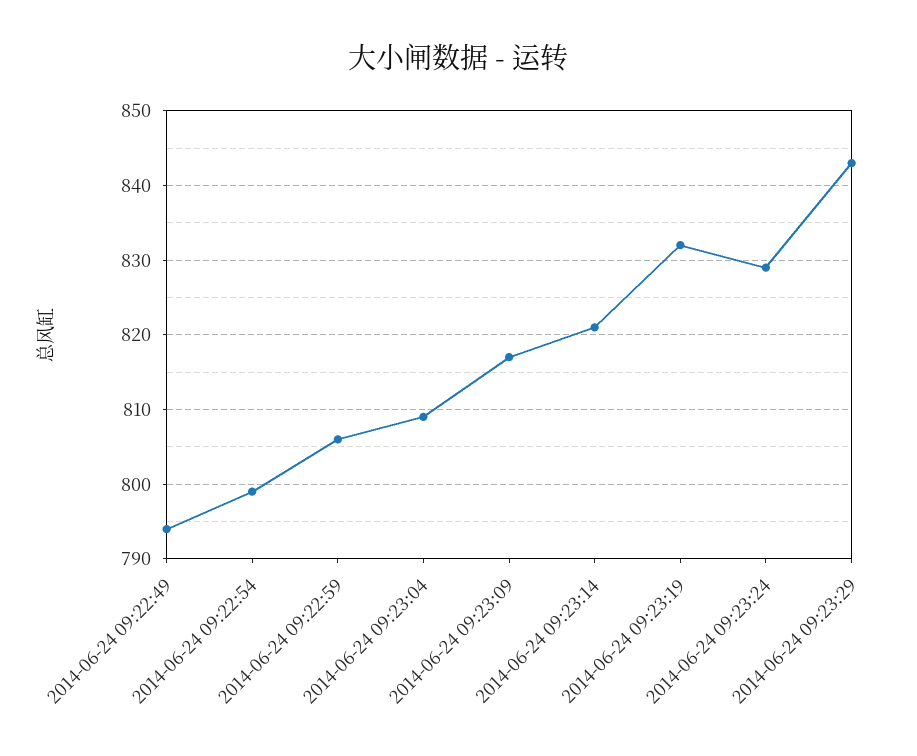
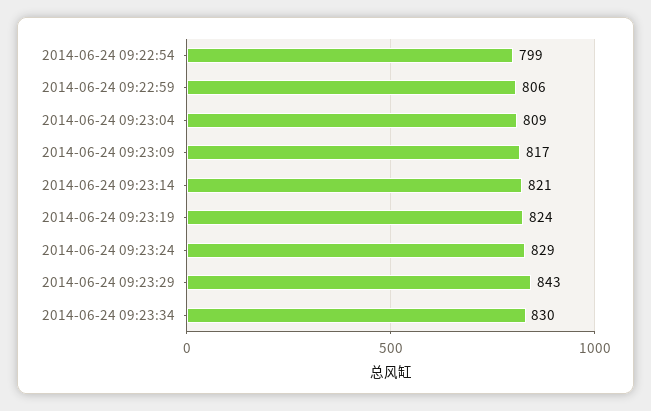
2014-06-24 09:22:49: 794 -> none
2014-06-24 09:23:19: 832 -> 824
2014-06-24 09:23:34: none -> 830

